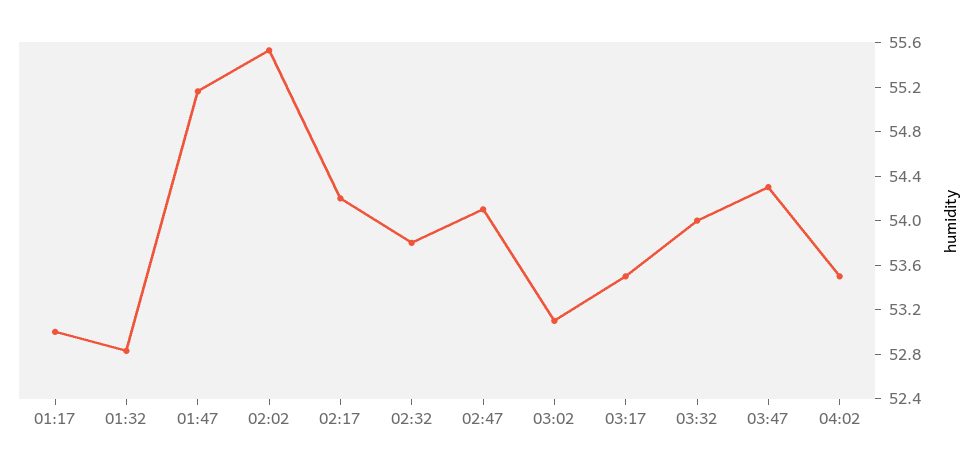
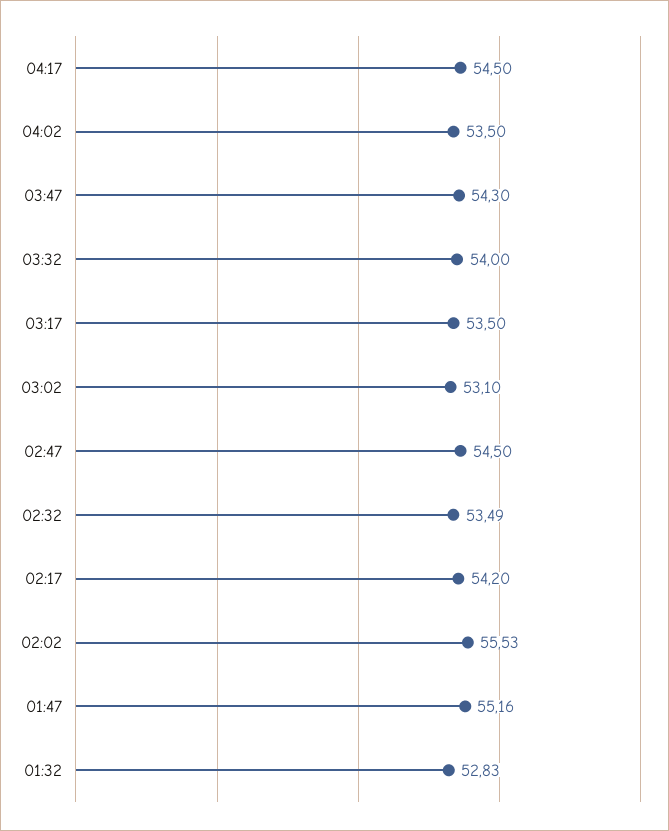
01:17: 53 -> none
02:32: 53.8 -> 53.49
02:47: 54.1 -> 54.5
04:17: none -> 54.5

